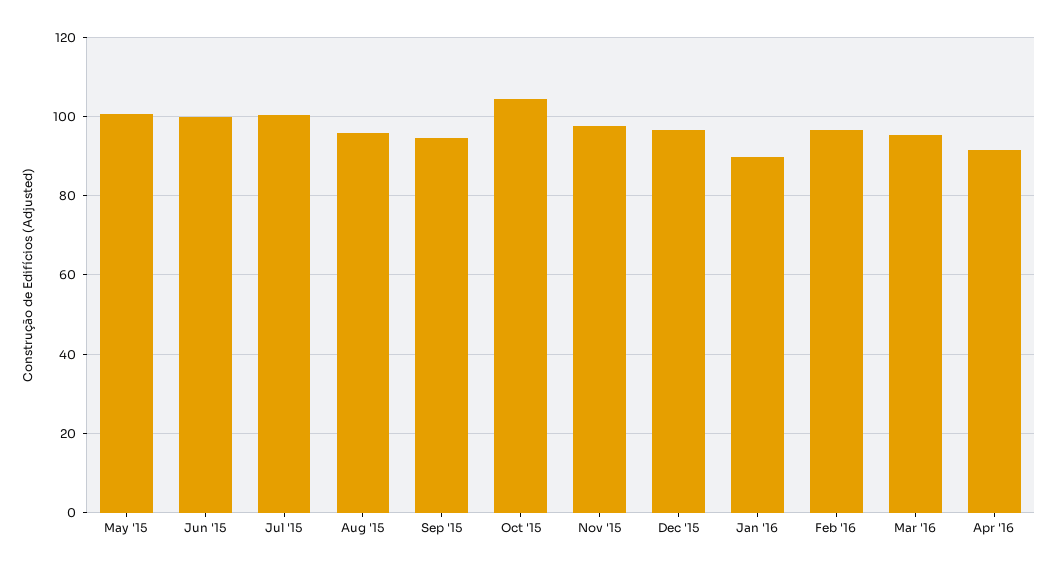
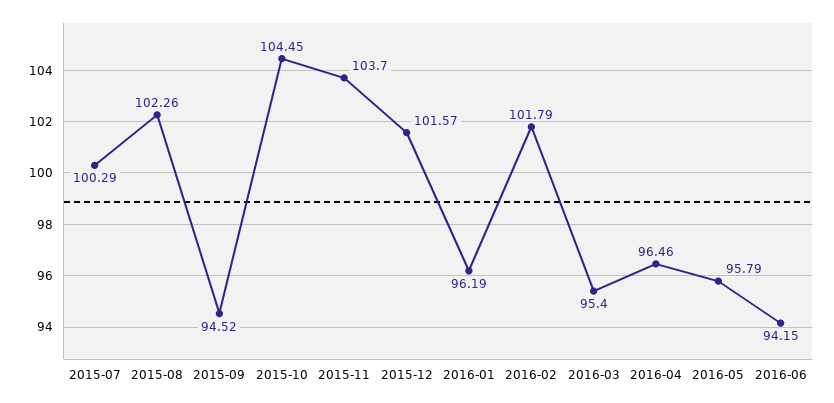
May '15: 100 -> none
Jun '15: 100 -> none
Aug '15: 96 -> 102.26
Nov '15: 98 -> 103.7
Dec '15: 96 -> 101.57
Jan '16: 90 -> 96.19
Feb '16: 96 -> 101.79
Apr '16: 92 -> 96.46
2016-05: none -> 95.79
2016-06: none -> 94.15

